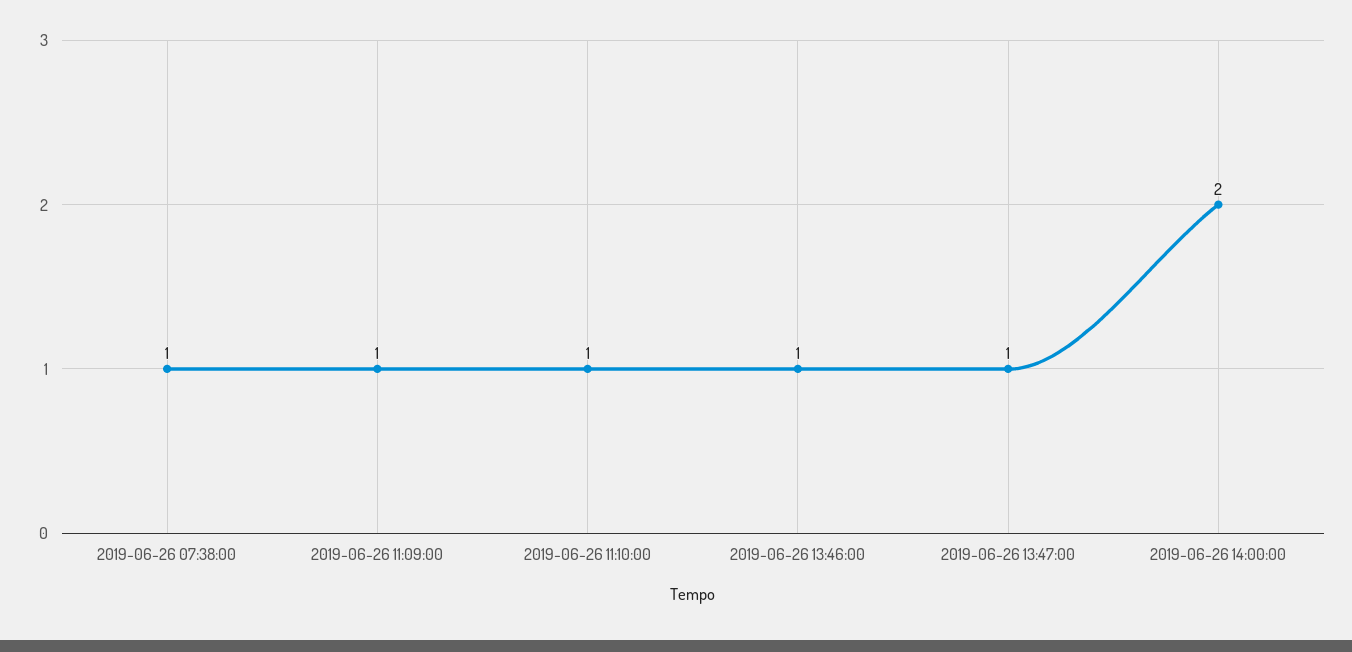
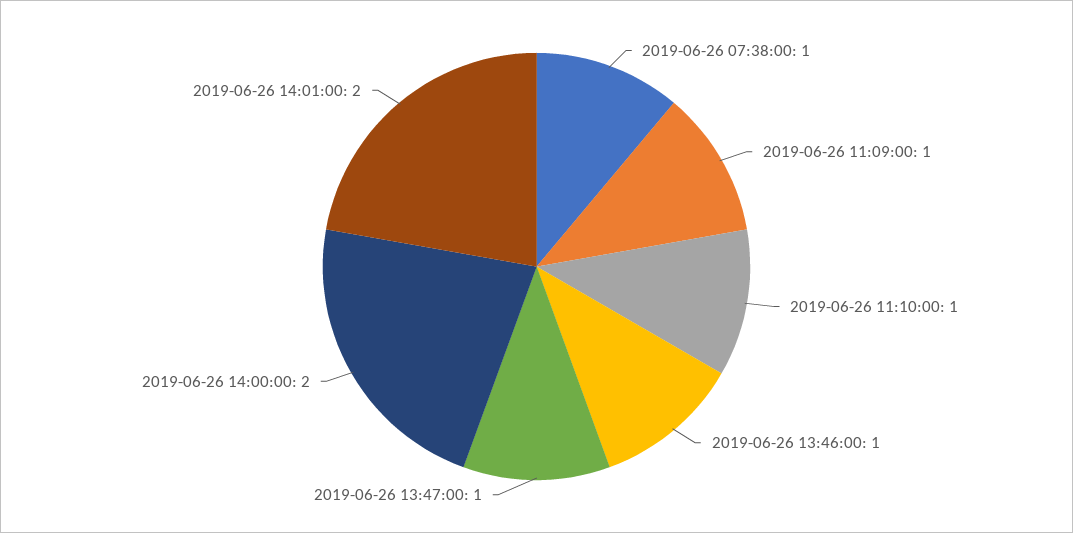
2019-06-26 14:01:00: none -> 2

